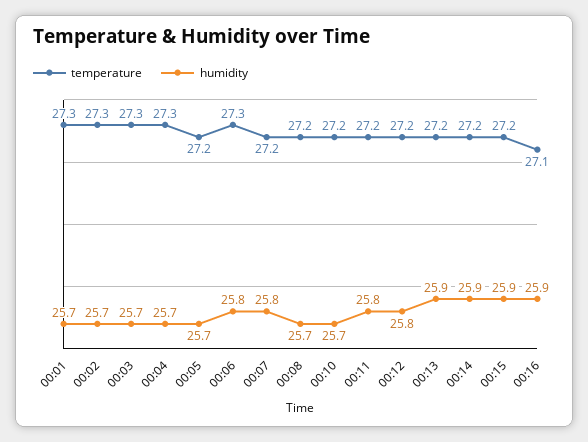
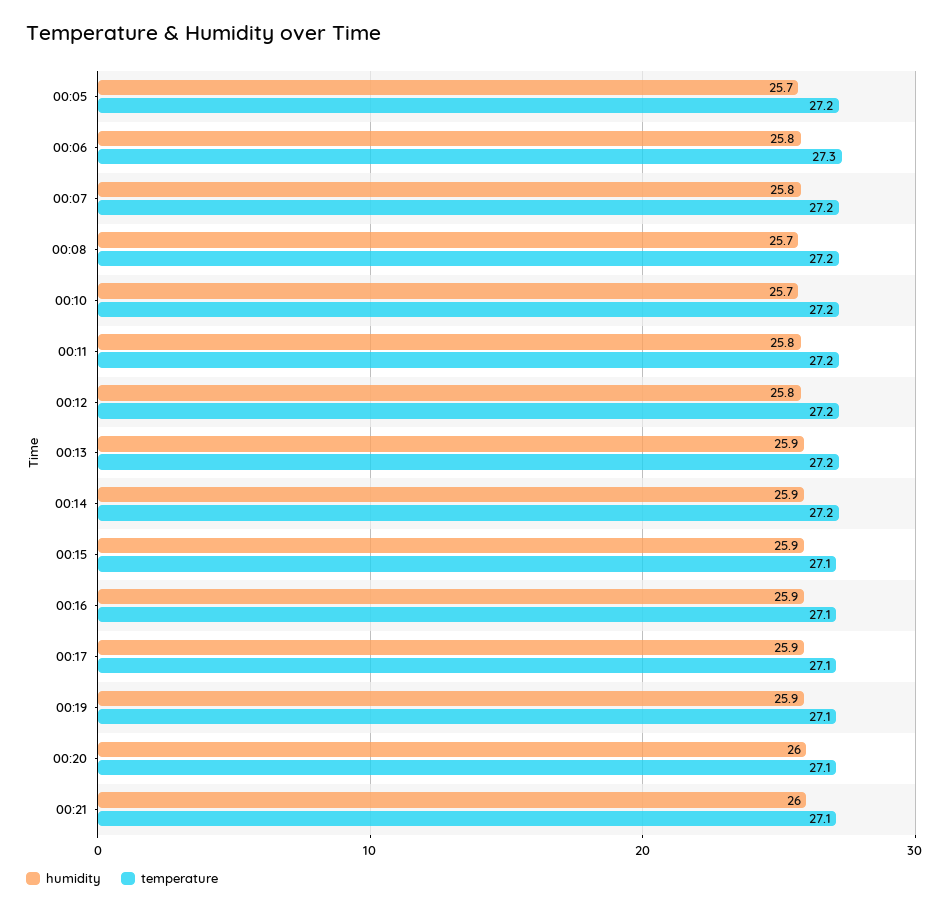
temperature, 00:01: 27.3 -> none
humidity, 00:01: 25.7 -> none
temperature, 00:02: 27.3 -> none
humidity, 00:02: 25.7 -> none
temperature, 00:03: 27.3 -> none
humidity, 00:03: 25.7 -> none
temperature, 00:04: 27.3 -> none
humidity, 00:04: 25.7 -> none
temperature, 00:15: 27.2 -> 27.1
humidity, 00:17: none -> 25.9
temperature, 00:17: none -> 27.1
humidity, 00:19: none -> 25.9
temperature, 00:19: none -> 27.1
humidity, 00:20: none -> 26
temperature, 00:20: none -> 27.1
humidity, 00:21: none -> 26
temperature, 00:21: none -> 27.1

